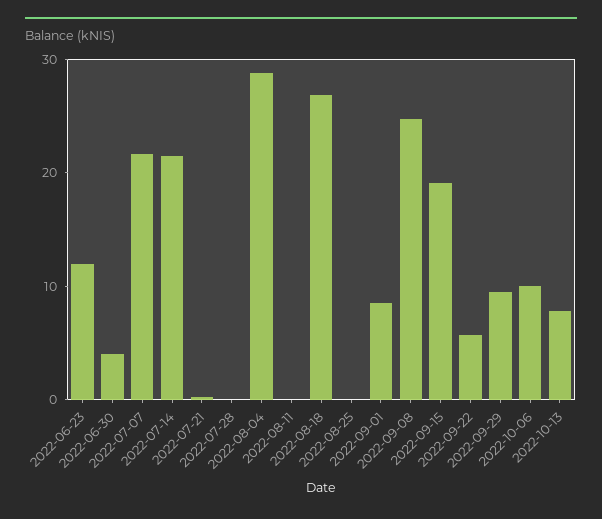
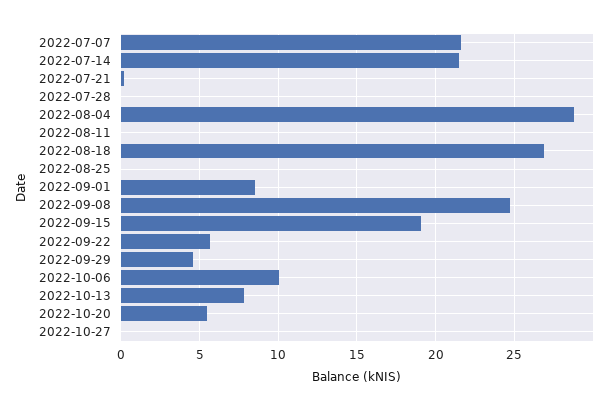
2022-06-23: 12 -> none
2022-06-30: 4 -> none
2022-09-29: 10 -> 4.5
2022-10-20: none -> 5.5
2022-10-27: none -> 0

